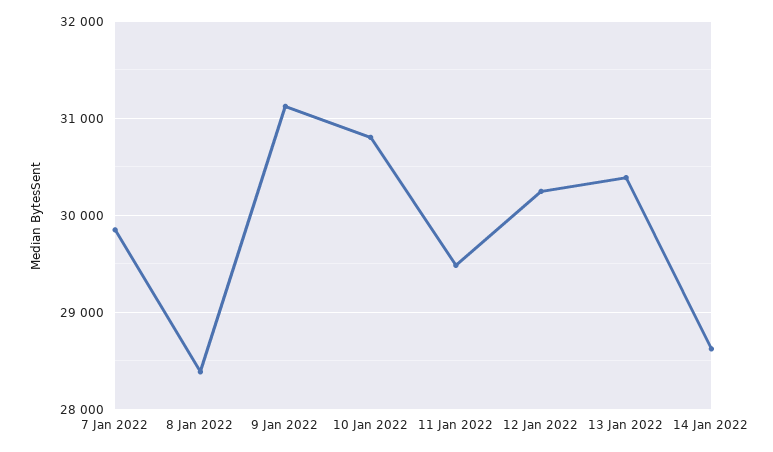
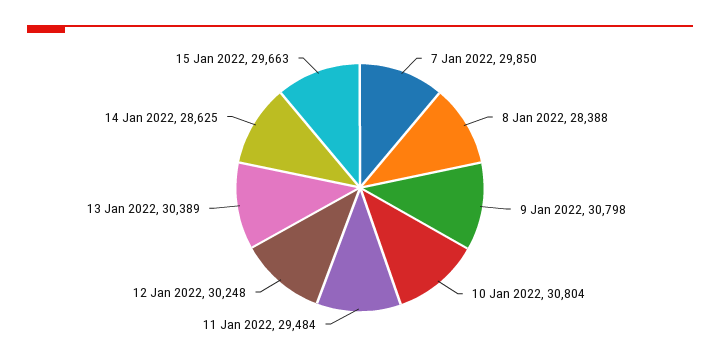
9 Jan 2022: 31100 -> 30798
15 Jan 2022: none -> 29663

